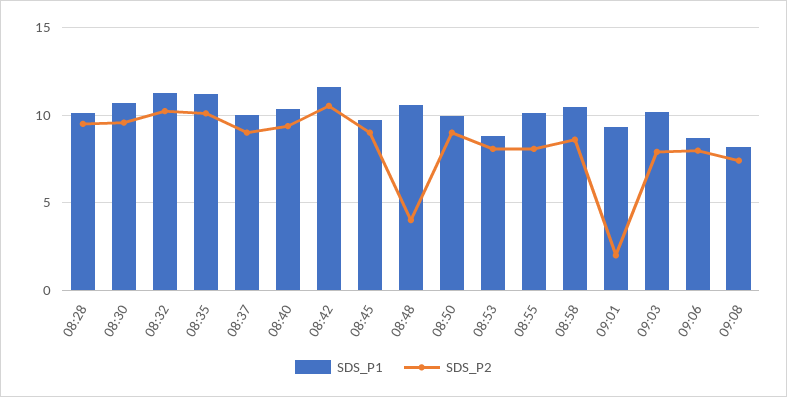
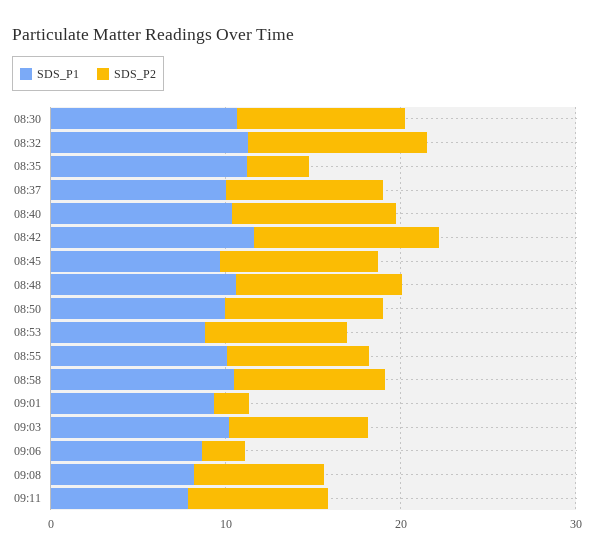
SDS_P1, 08:28: 10 -> none
SDS_P2, 08:28: 9.5 -> none
SDS_P2, 08:35: 10 -> 4
SDS_P2, 08:48: 4 -> 10
SDS_P2, 09:06: 8 -> 2
SDS_P1, 09:11: none -> 8
SDS_P2, 09:11: none -> 8

